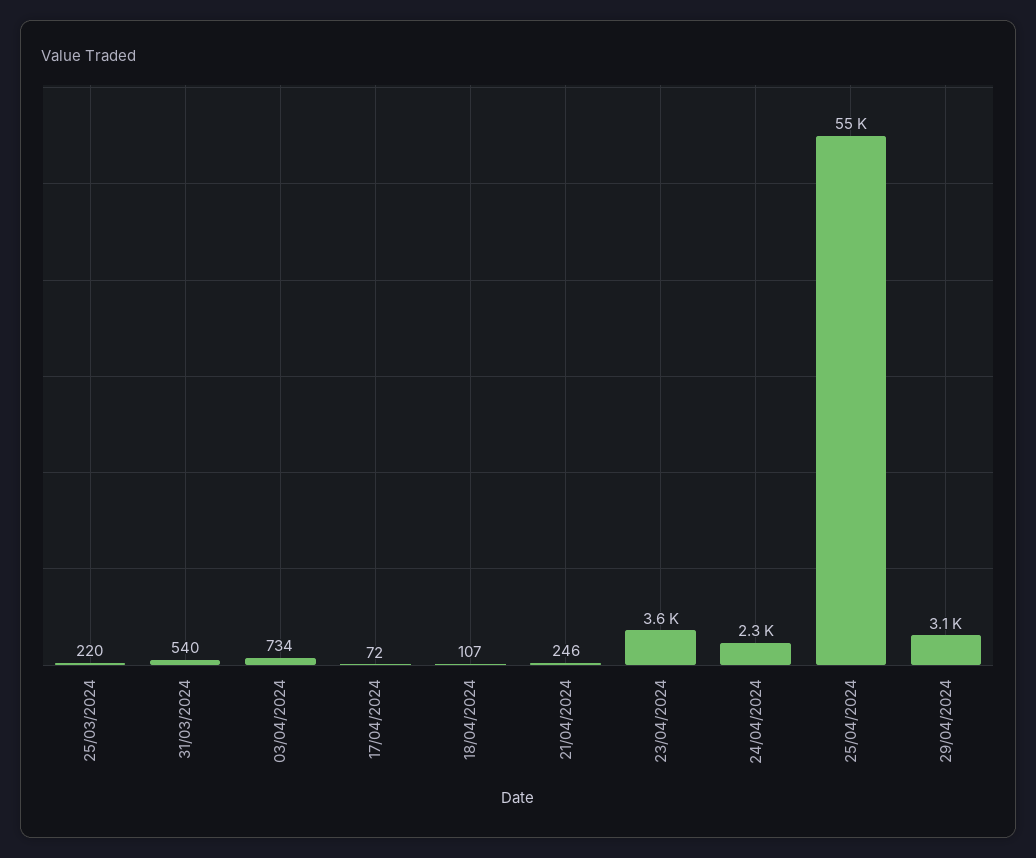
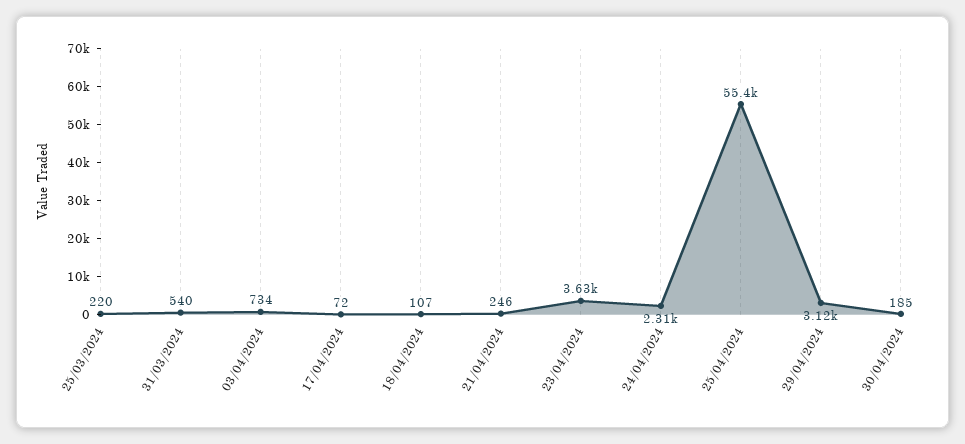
30/04/2024: none -> 185

